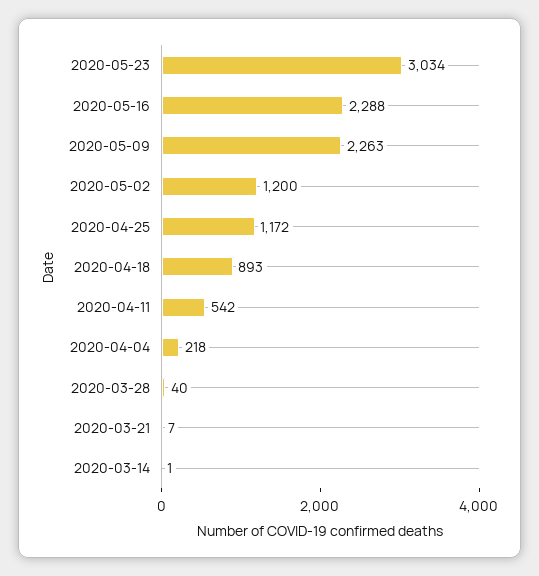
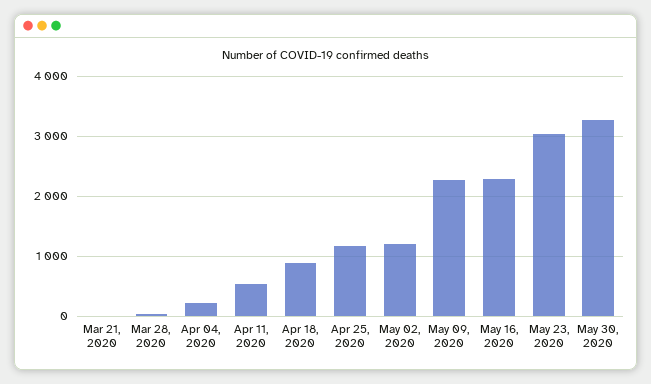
2020-03-14: 1 -> none
May 30, 2020: none -> 3300

